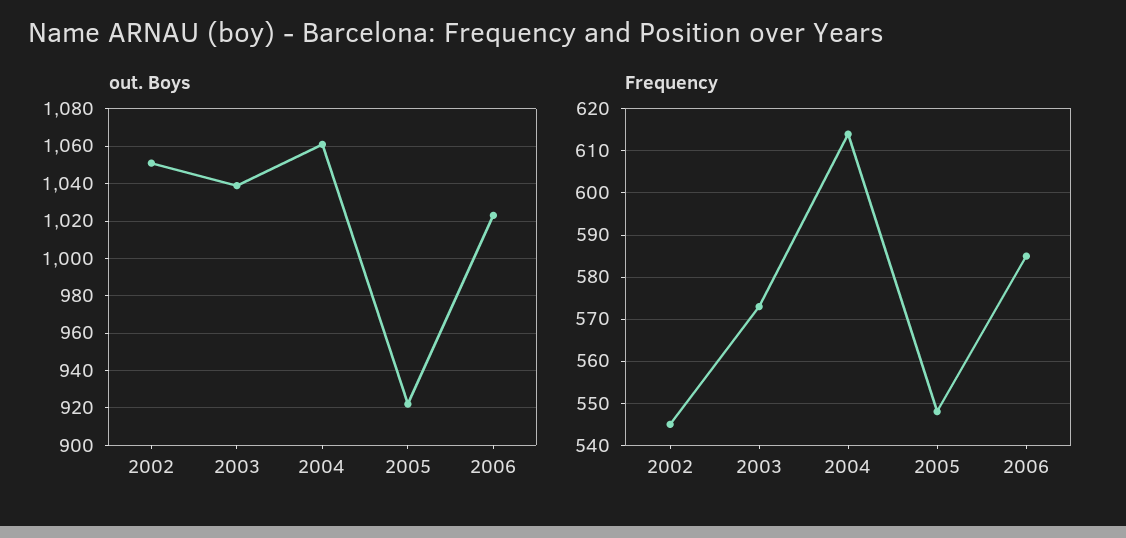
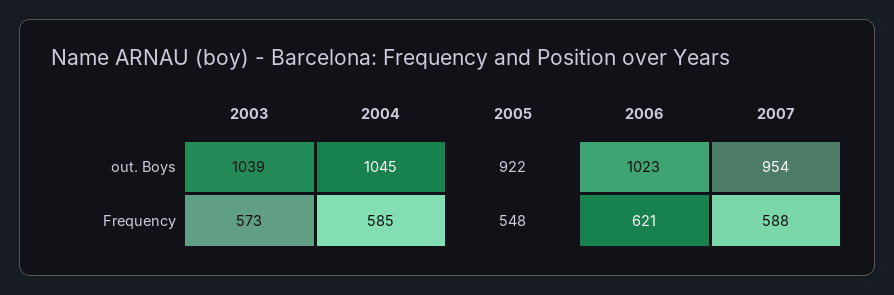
out. Boys, 2002: 1050 -> none
out. Boys, 2004: 1060 -> 1045
Frequency, 2002: 545 -> none
Frequency, 2004: 615 -> 585
Frequency, 2006: 585 -> 621
out. Boys, 2007: none -> 954
Frequency, 2007: none -> 588

